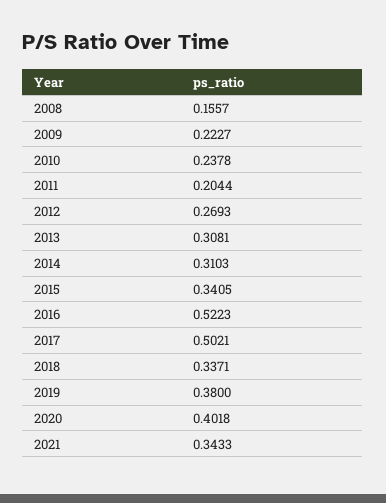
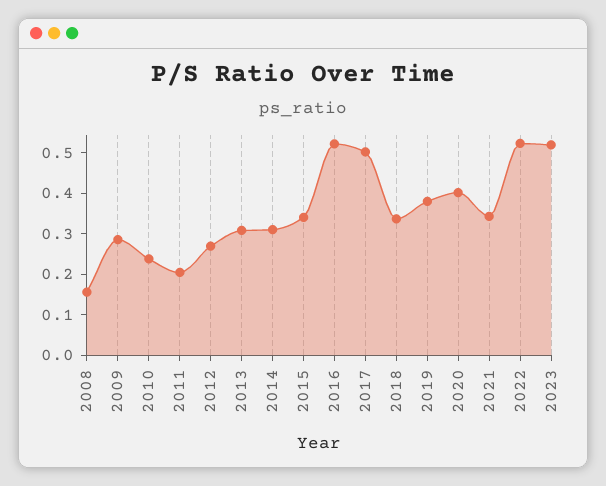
2009: 0.2227 -> 0.28
2022: none -> 0.52
2023: none -> 0.52

